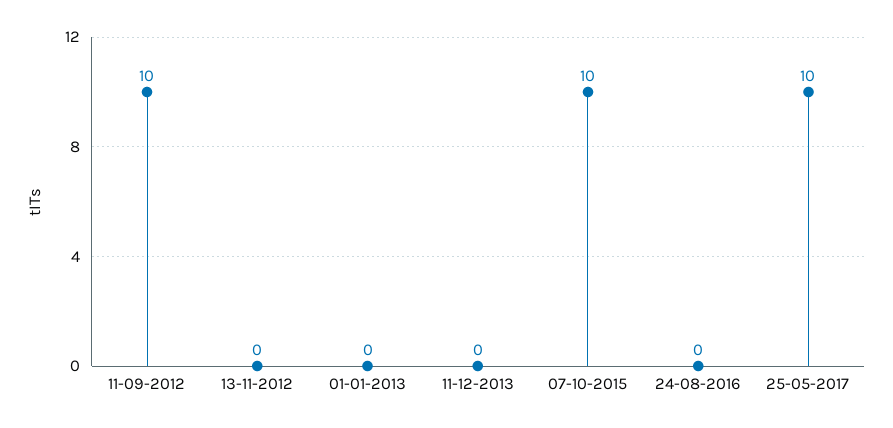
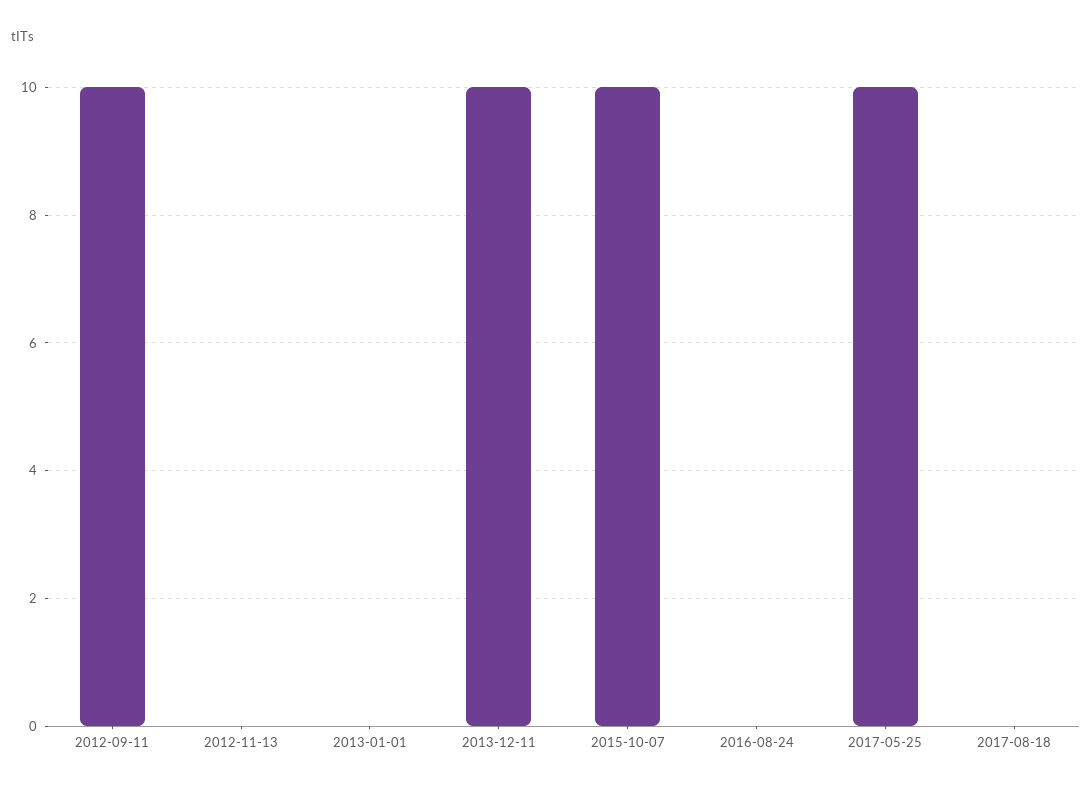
11-12-2013: 0 -> 10
2017-08-18: none -> 0

